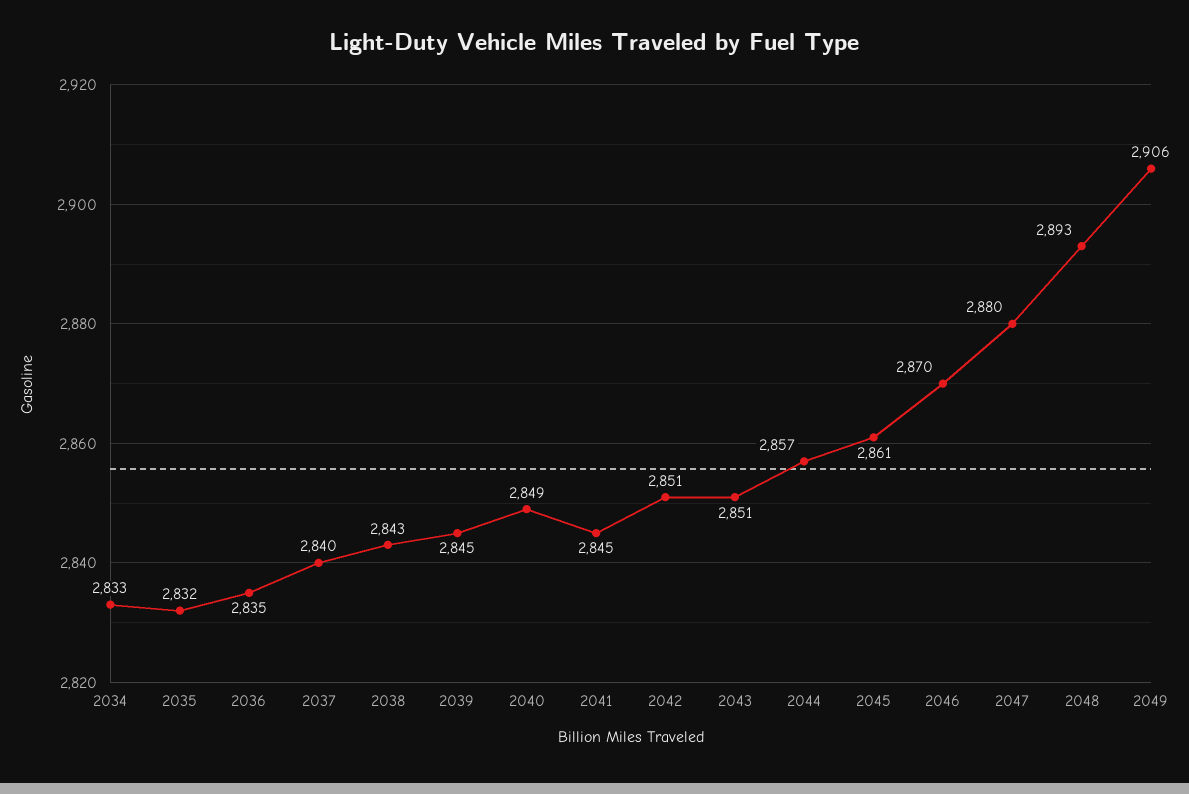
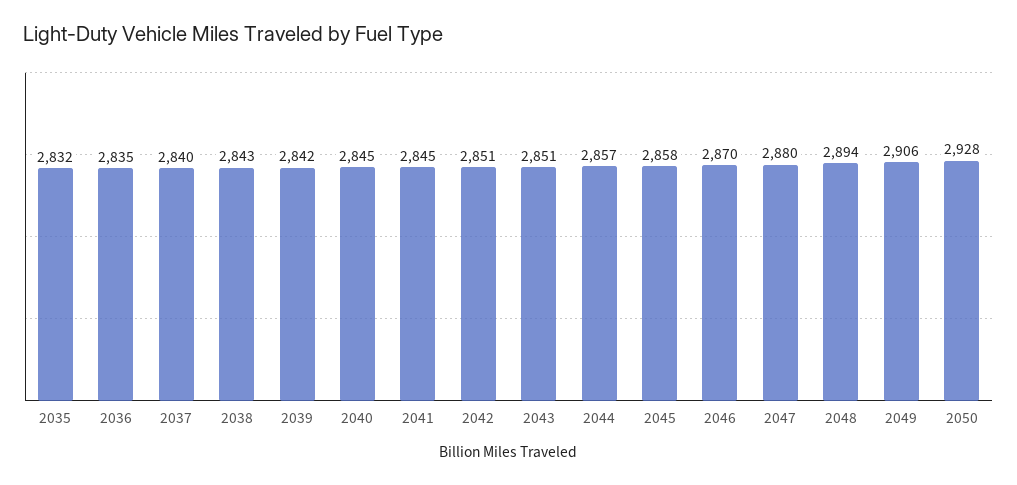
2034: 2833 -> none
2039: 2845 -> 2842
2040: 2849 -> 2845
2045: 2861 -> 2858
2048: 2893 -> 2894
2050: none -> 2928

